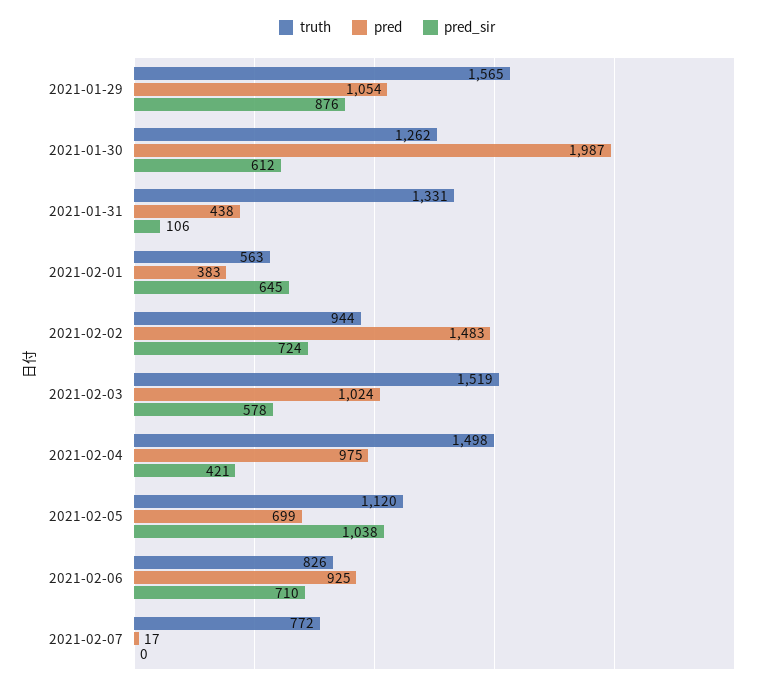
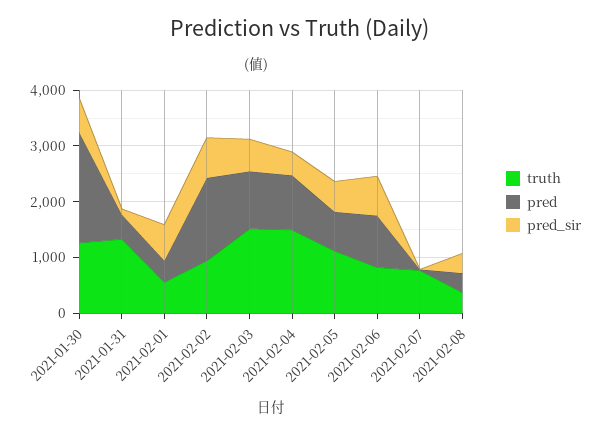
truth, 2021-01-29: 1565 -> none
pred, 2021-01-29: 1054 -> none
pred_sir, 2021-01-29: 876 -> none
pred_sir, 2021-02-05: 1038 -> 600
truth, 2021-02-08: none -> 400
pred, 2021-02-08: none -> 400
pred_sir, 2021-02-08: none -> 400

